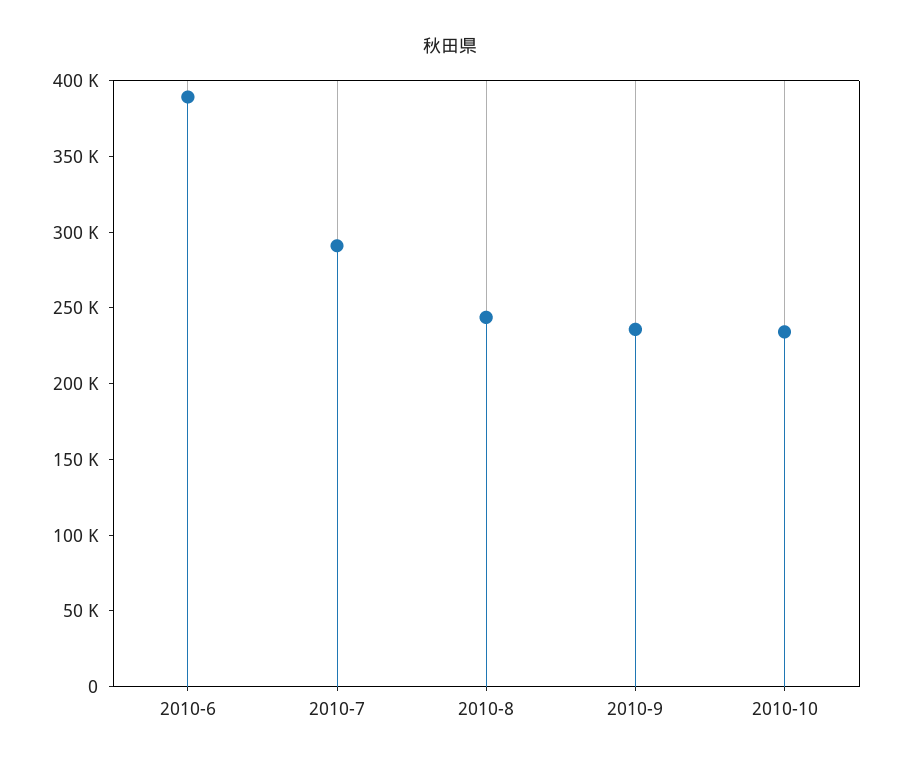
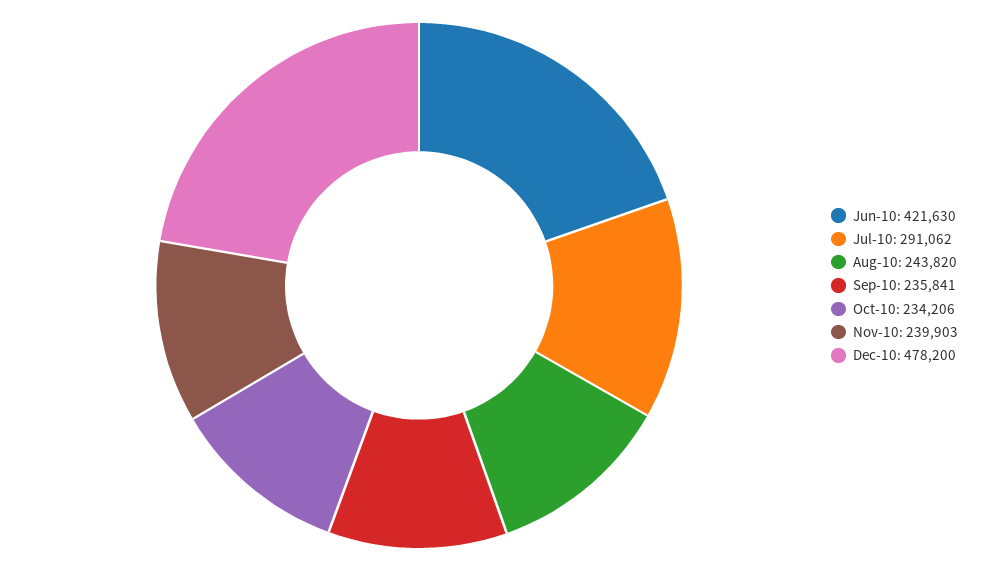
2010-6: 390000 -> 421630
Nov-10: none -> 239903
Dec-10: none -> 478200

